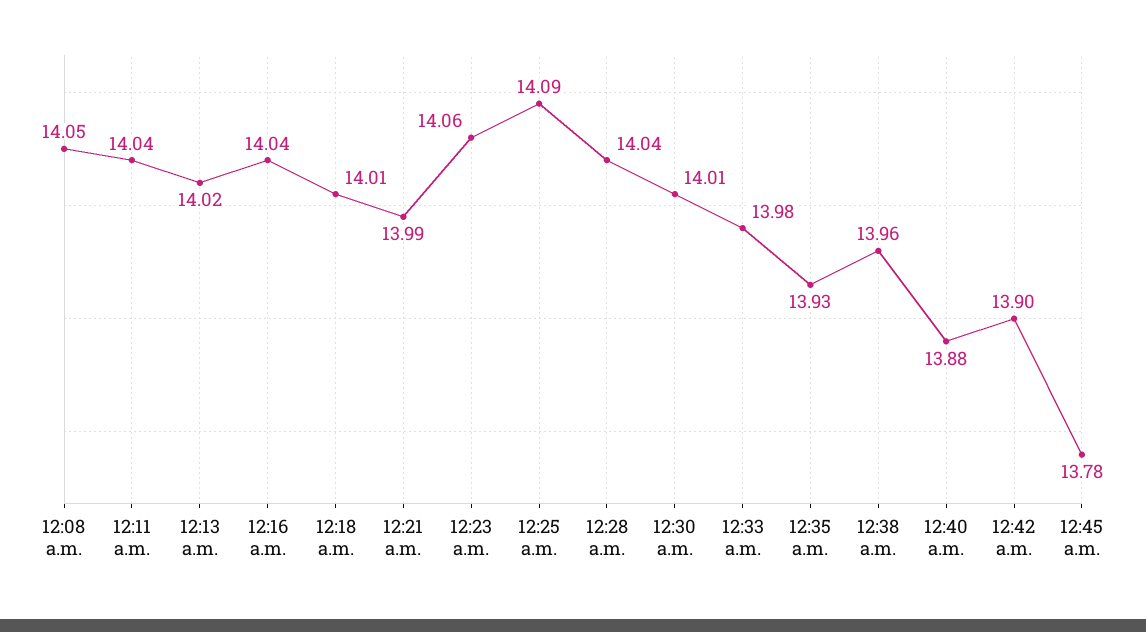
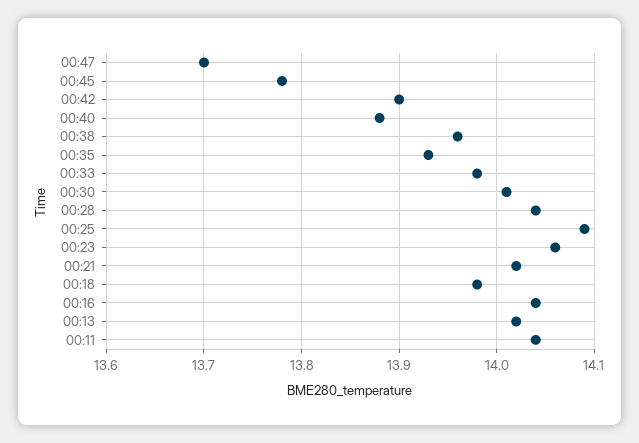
12:08 a.m.: 14.05 -> none
12:18 a.m.: 14.01 -> 13.98
12:21 a.m.: 13.99 -> 14.02
00:47: none -> 13.7

